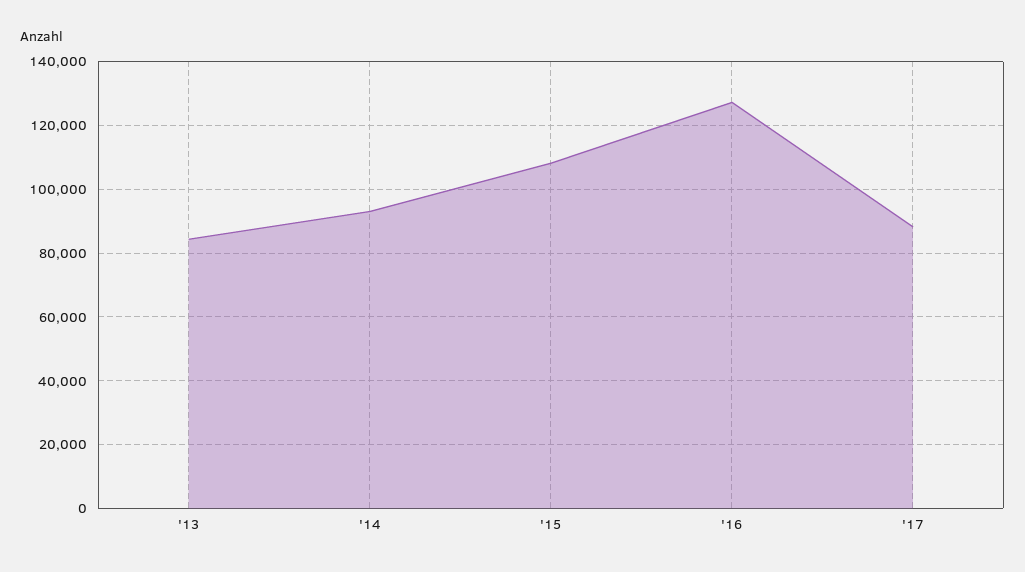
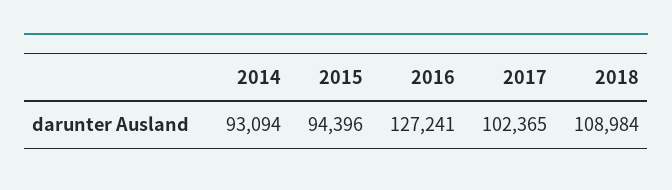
'13: 84000 -> none
'15: 108000 -> 94396
'17: 88000 -> 102365
2018: none -> 108984

